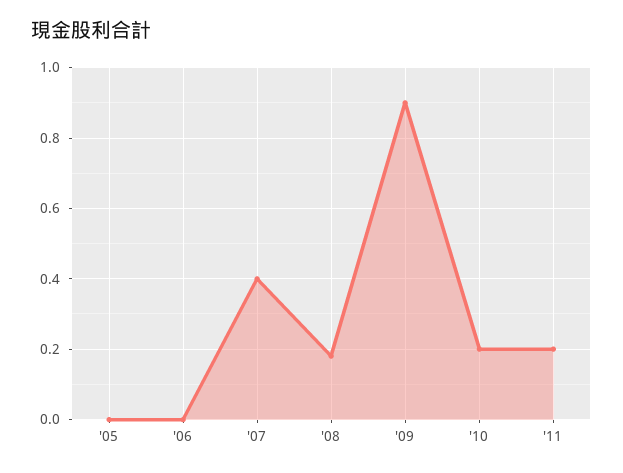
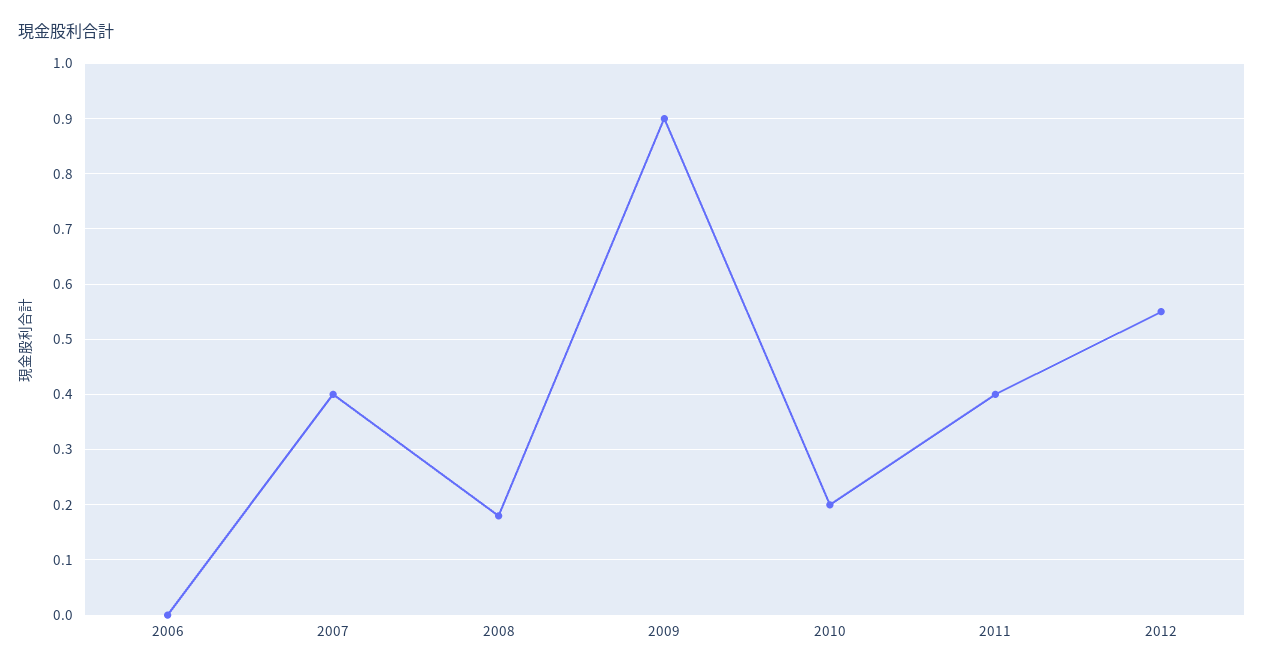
'05: 0 -> none
'11: 0.2 -> 0.4
2012: none -> 0.55

